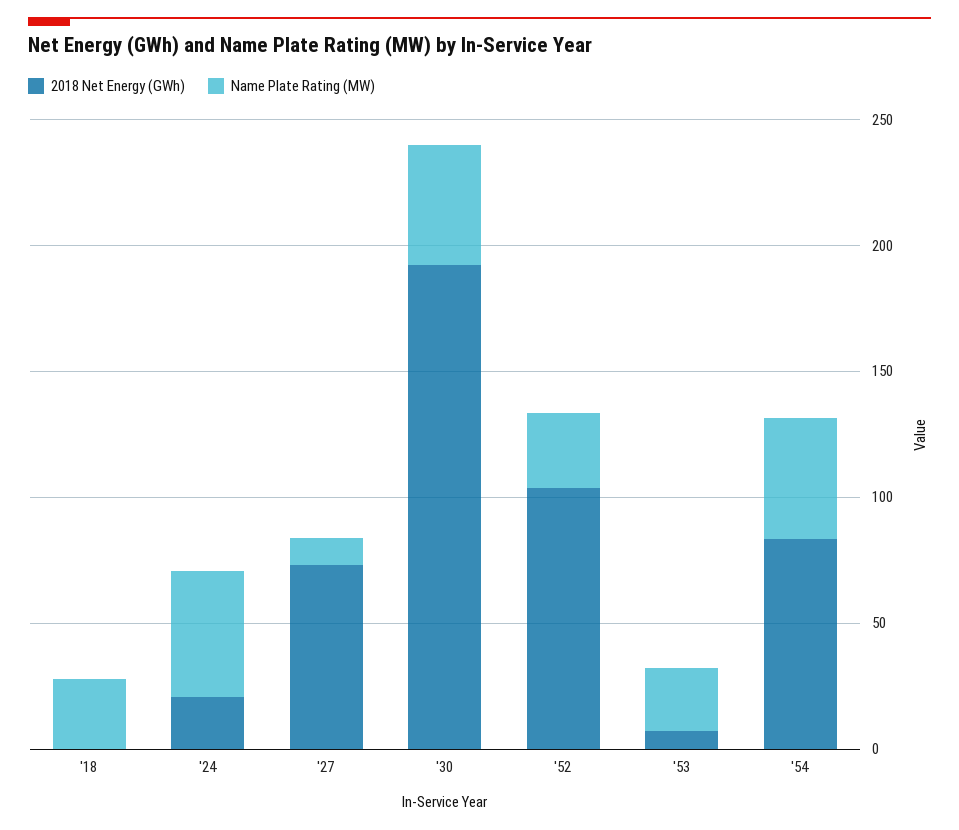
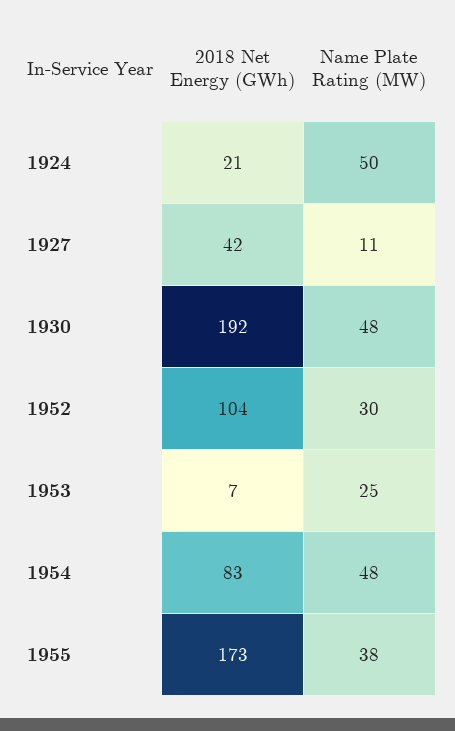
2018 Net Energy (GWh), '18: 0 -> none
Name Plate Rating (MW), '18: 30 -> none
2018 Net Energy (GWh), '27: 70 -> 42
2018 Net Energy (GWh), 1955: none -> 173
Name Plate Rating (MW), 1955: none -> 38

